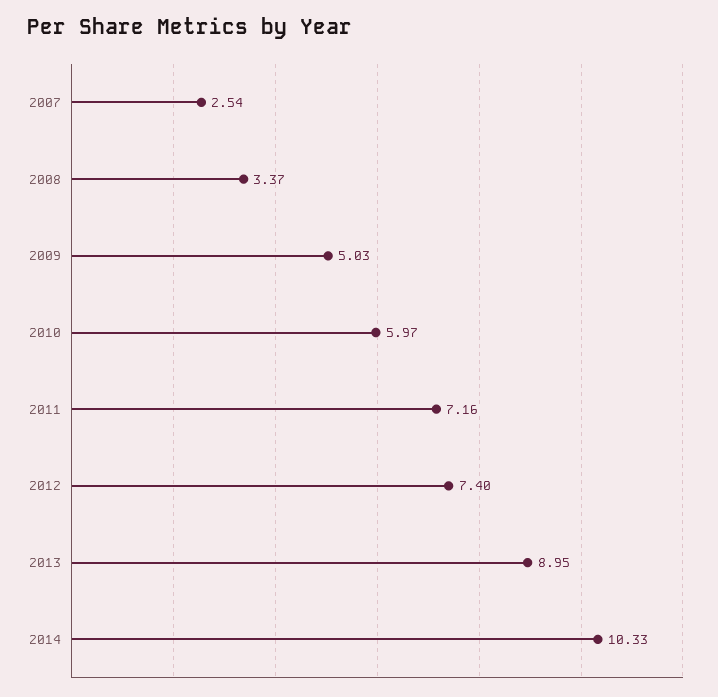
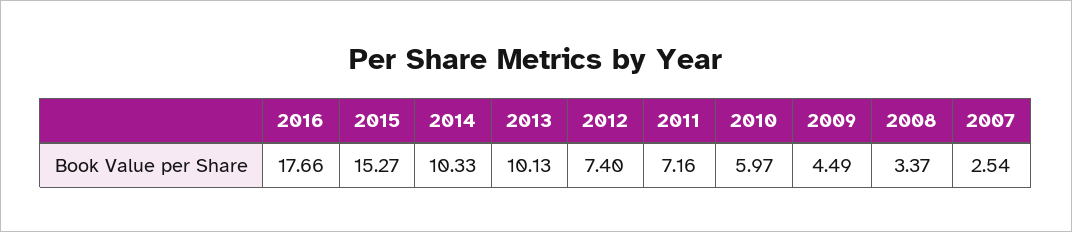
2009: 5.03 -> 4.49
2013: 8.95 -> 10.13
2016: none -> 17.66
2015: none -> 15.27

